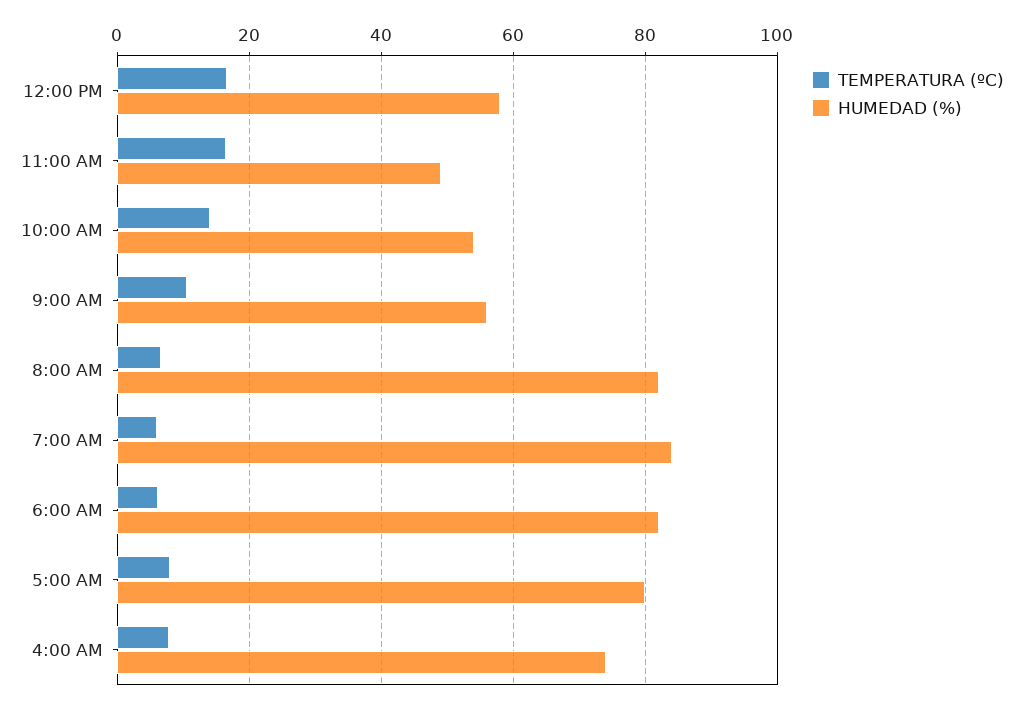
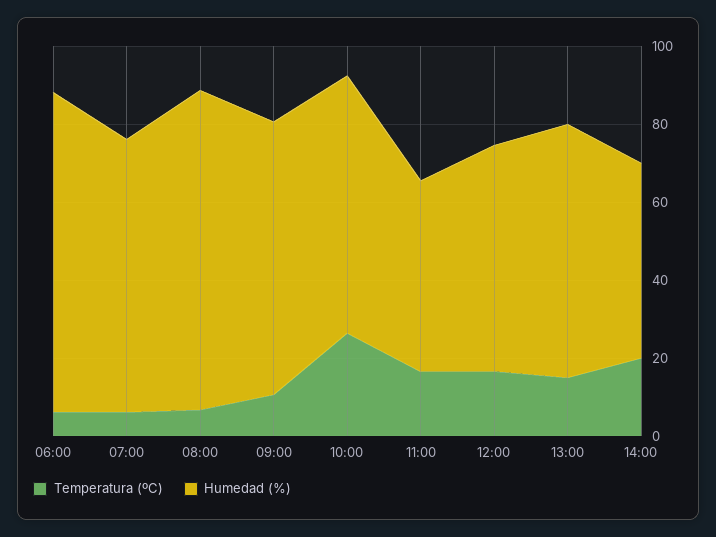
TEMPERATURA (ºC), 10:00 AM: 14 -> 25
HUMEDAD (%), 10:00 AM: 54 -> 65
HUMEDAD (%), 9:00 AM: 56 -> 70
HUMEDAD (%), 7:00 AM: 84 -> 70
TEMPERATURA (ºC), 5:00 AM: 8 -> none
HUMEDAD (%), 5:00 AM: 80 -> none
TEMPERATURA (ºC), 4:00 AM: 8 -> none
HUMEDAD (%), 4:00 AM: 74 -> none
TEMPERATURA (ºC), 13:00: none -> 15
HUMEDAD (%), 13:00: none -> 65
TEMPERATURA (ºC), 14:00: none -> 20
HUMEDAD (%), 14:00: none -> 50

